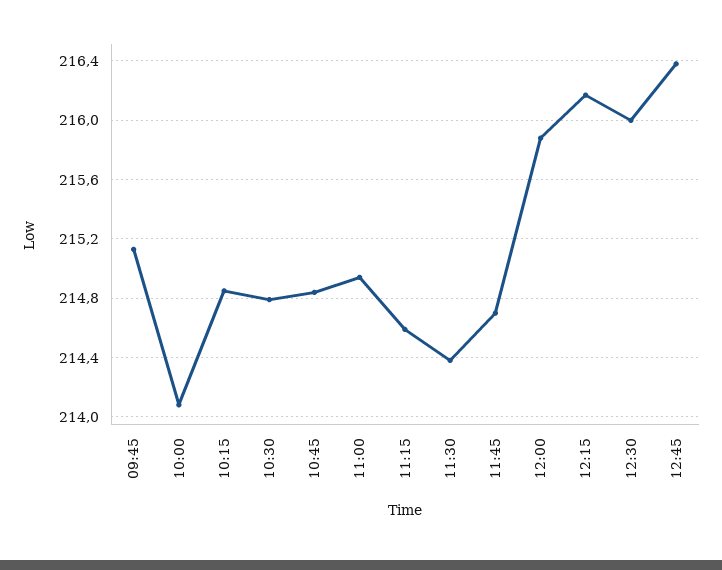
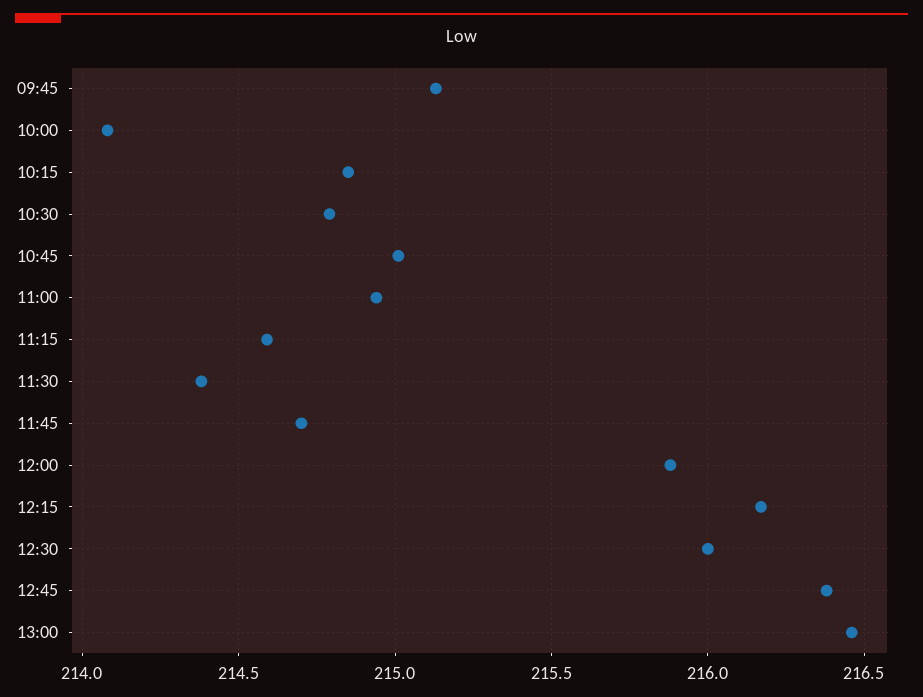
10:45: 214.85 -> 215
13:00: none -> 216.45

